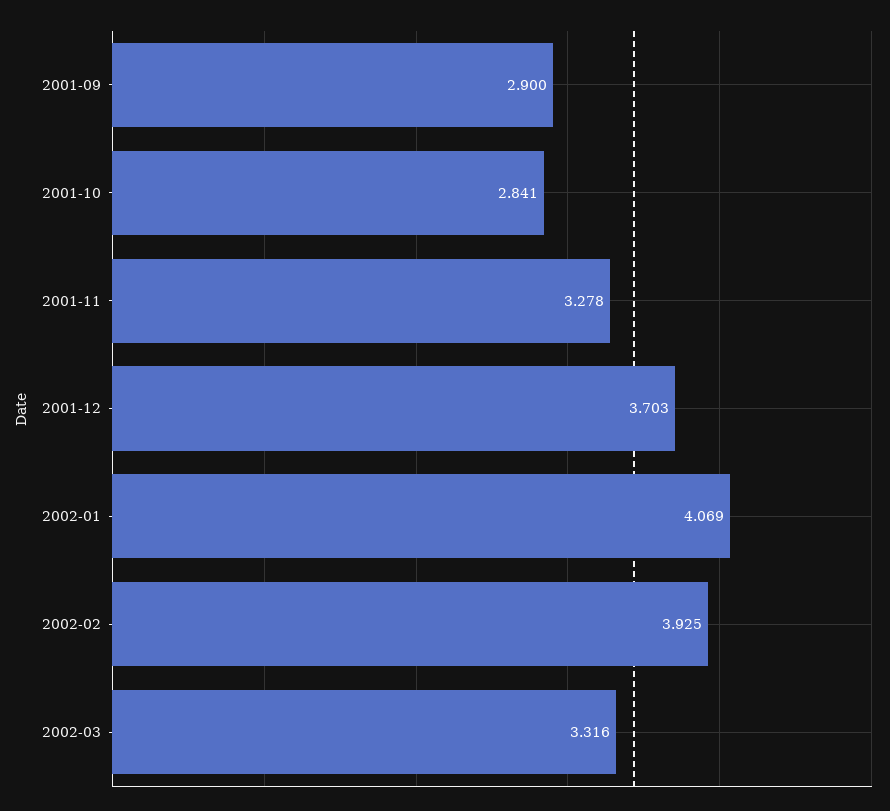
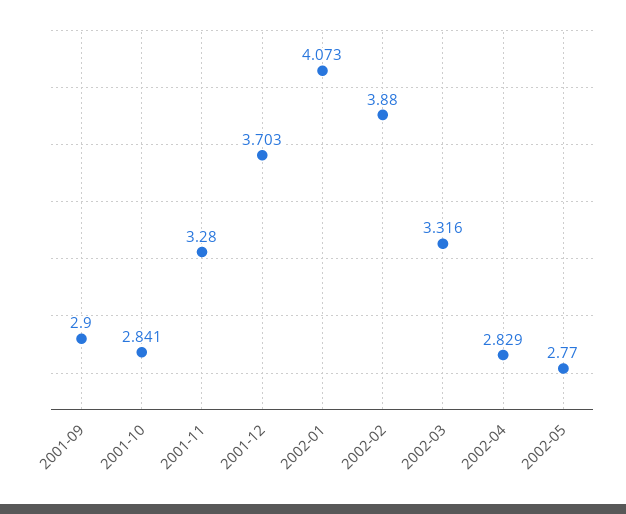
2001-11: 3.278 -> 3.28
2002-01: 4.069 -> 4.073
2002-02: 3.925 -> 3.88
2002-04: none -> 2.829
2002-05: none -> 2.77

